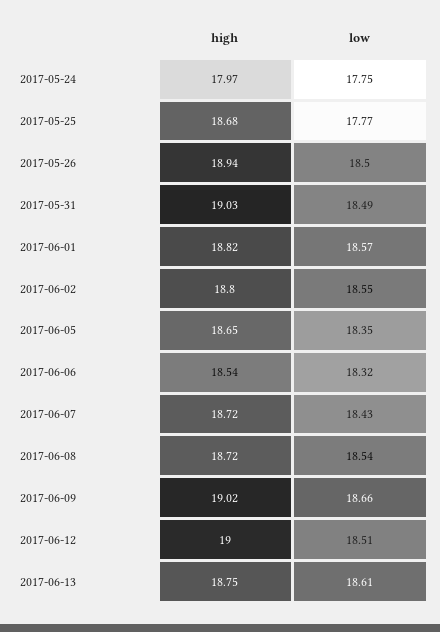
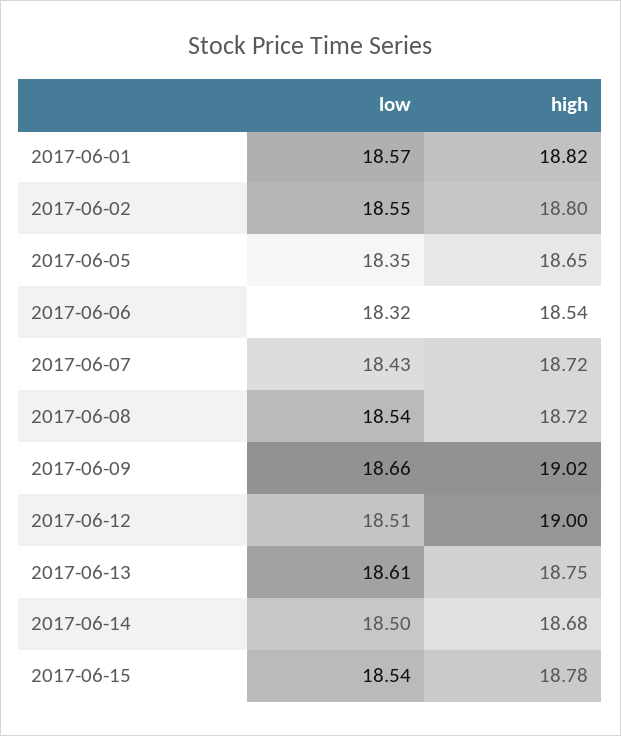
high, 2017-05-24: 17.97 -> none
low, 2017-05-24: 17.75 -> none
high, 2017-05-25: 18.68 -> none
low, 2017-05-25: 17.77 -> none
high, 2017-05-26: 18.94 -> none
low, 2017-05-26: 18.5 -> none
high, 2017-05-31: 19.03 -> none
low, 2017-05-31: 18.49 -> none
low, 2017-06-14: none -> 18.5
high, 2017-06-14: none -> 18.68
low, 2017-06-15: none -> 18.54
high, 2017-06-15: none -> 18.78

